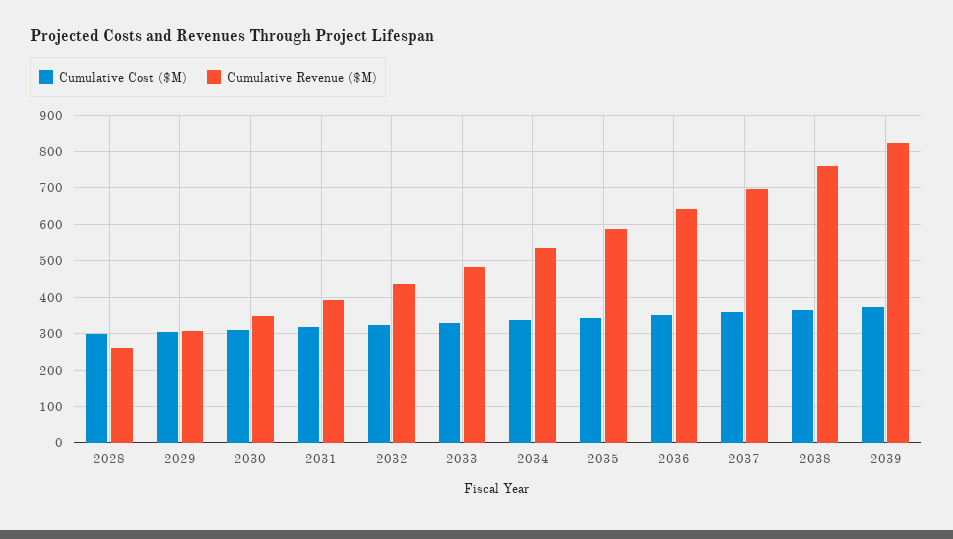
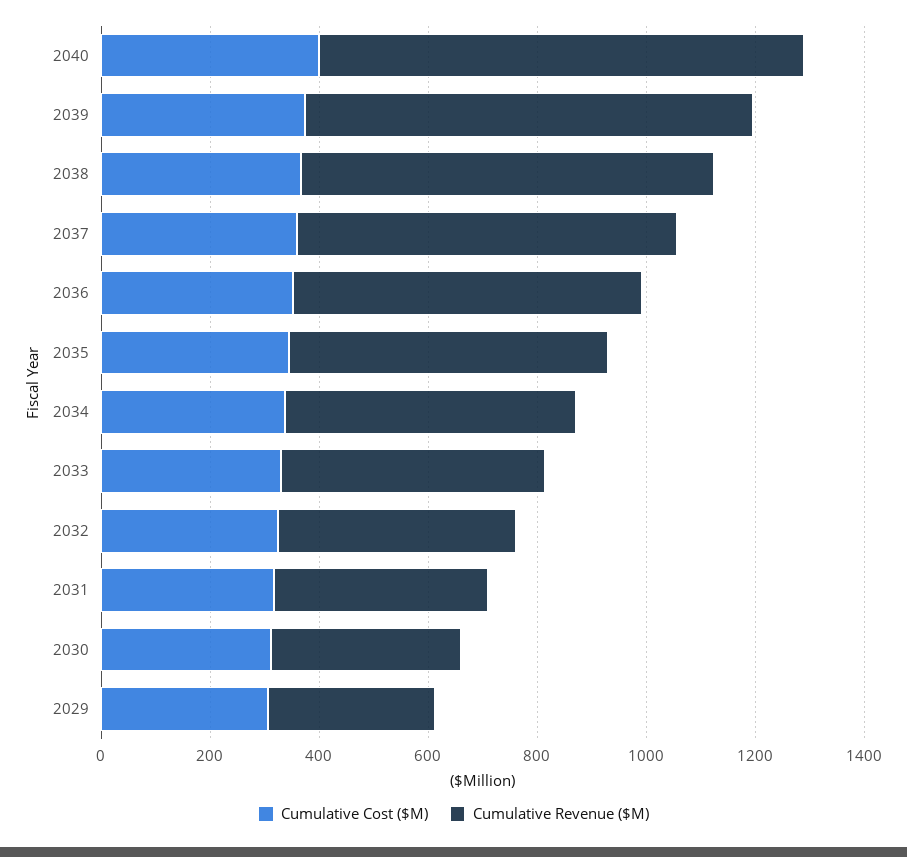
Cumulative Cost ($M), 2028: 300 -> none
Cumulative Revenue ($M), 2028: 260 -> none
Cumulative Cost ($M), 2040: none -> 400
Cumulative Revenue ($M), 2040: none -> 900

